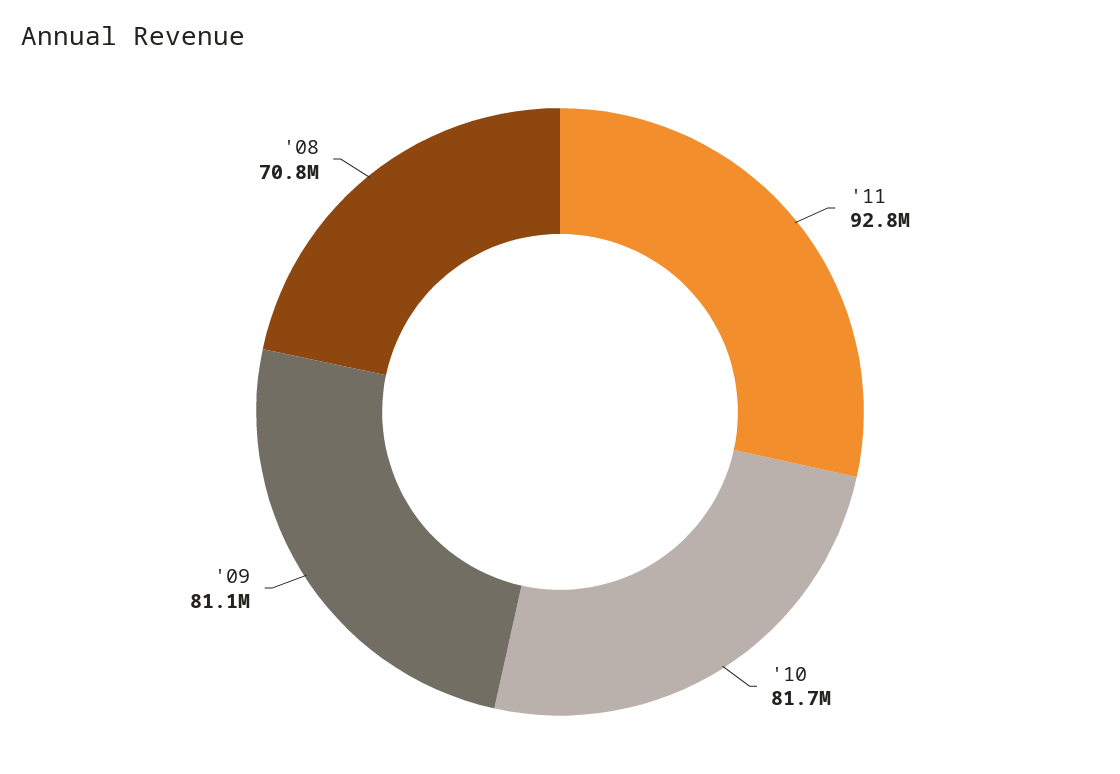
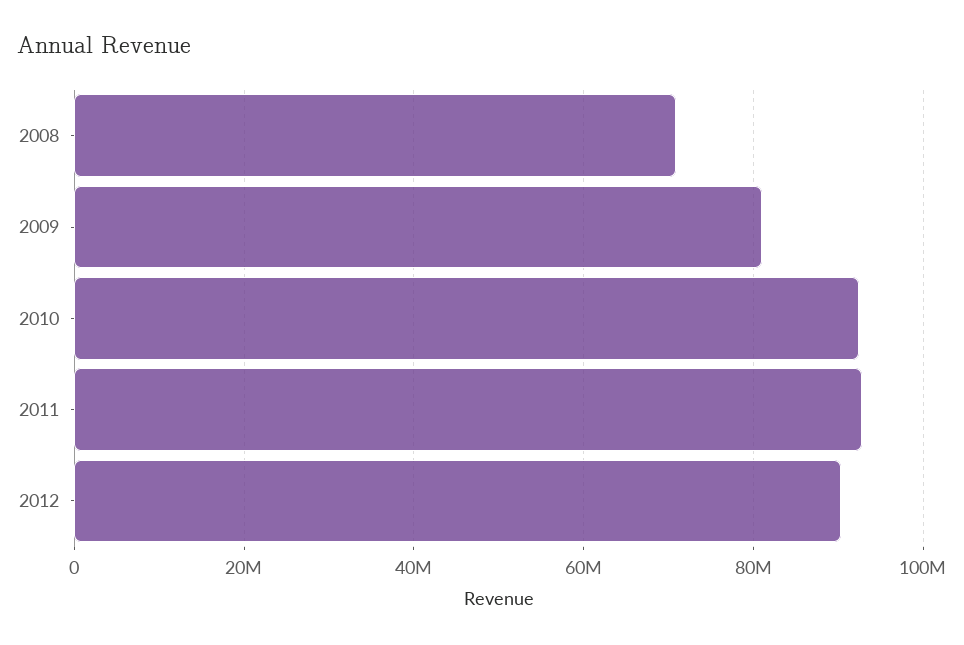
'10: 81700000 -> 92000000
2012: none -> 90000000

